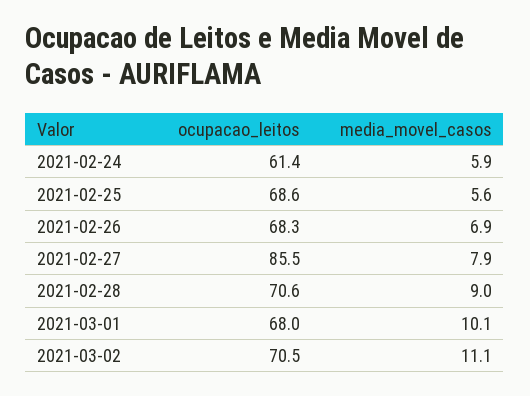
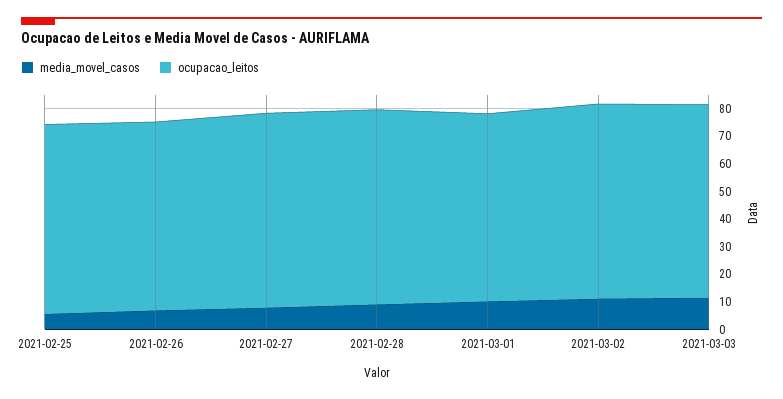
ocupacao_leitos, 2021-02-24: 61.4 -> none
media_movel_casos, 2021-02-24: 5.9 -> none
ocupacao_leitos, 2021-02-27: 85.5 -> 70
media_movel_casos, 2021-03-03: none -> 10
ocupacao_leitos, 2021-03-03: none -> 70

